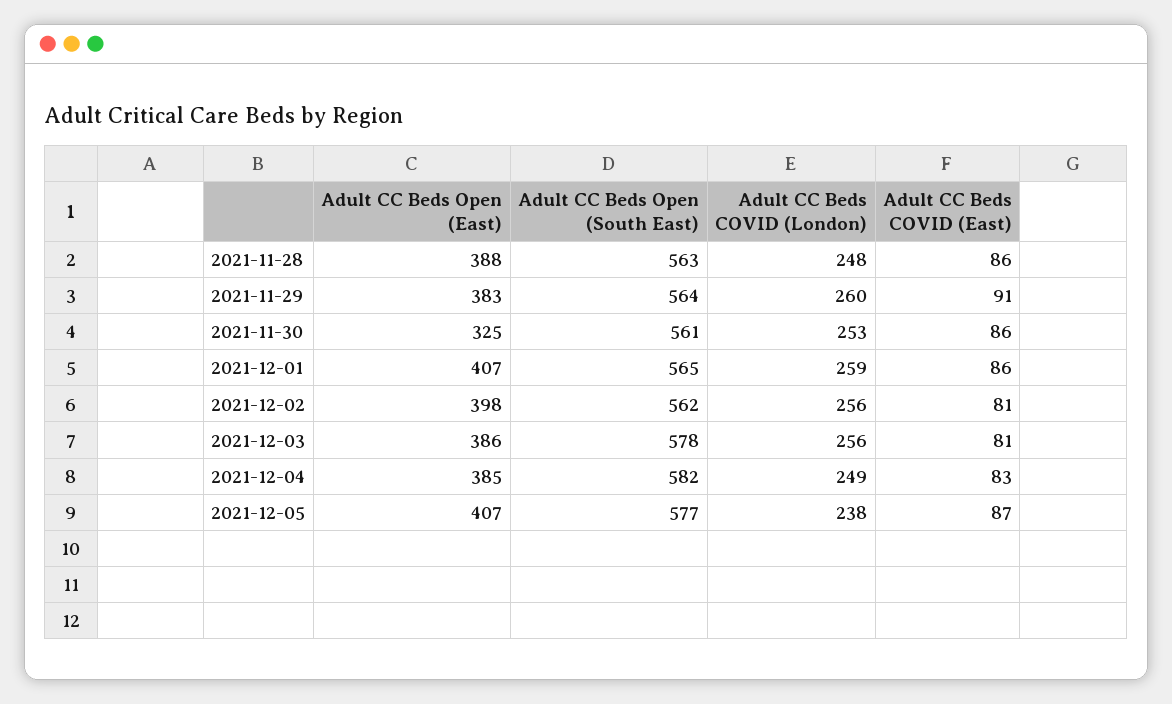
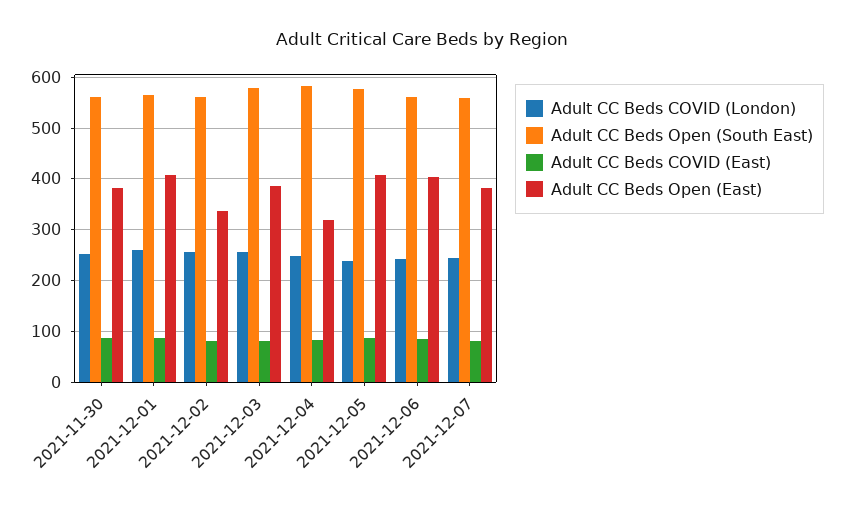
Adult CC Beds Open (East), 2021-11-28: 388 -> none
Adult CC Beds Open (South East), 2021-11-28: 563 -> none
Adult CC Beds COVID (London), 2021-11-28: 248 -> none
Adult CC Beds COVID (East), 2021-11-28: 86 -> none
Adult CC Beds Open (East), 2021-11-29: 383 -> none
Adult CC Beds Open (South East), 2021-11-29: 564 -> none
Adult CC Beds COVID (London), 2021-11-29: 260 -> none
Adult CC Beds COVID (East), 2021-11-29: 91 -> none
Adult CC Beds Open (East), 2021-11-30: 325 -> 380
Adult CC Beds Open (East), 2021-12-02: 398 -> 340
Adult CC Beds Open (East), 2021-12-04: 385 -> 320
Adult CC Beds COVID (London), 2021-12-06: none -> 240
Adult CC Beds Open (South East), 2021-12-06: none -> 560
Adult CC Beds COVID (East), 2021-12-06: none -> 80
Adult CC Beds Open (East), 2021-12-06: none -> 400
Adult CC Beds COVID (London), 2021-12-07: none -> 240
Adult CC Beds Open (South East), 2021-12-07: none -> 560
Adult CC Beds COVID (East), 2021-12-07: none -> 80
Adult CC Beds Open (East), 2021-12-07: none -> 380

